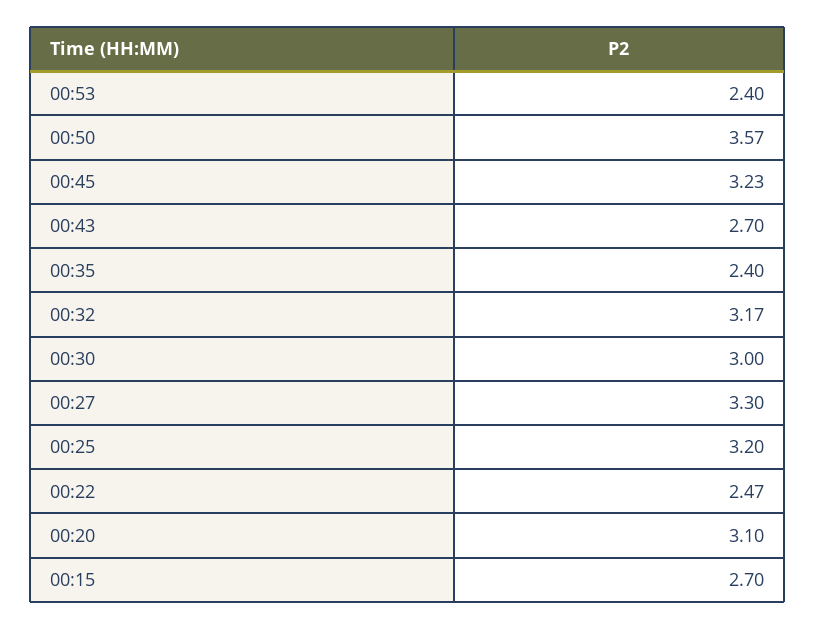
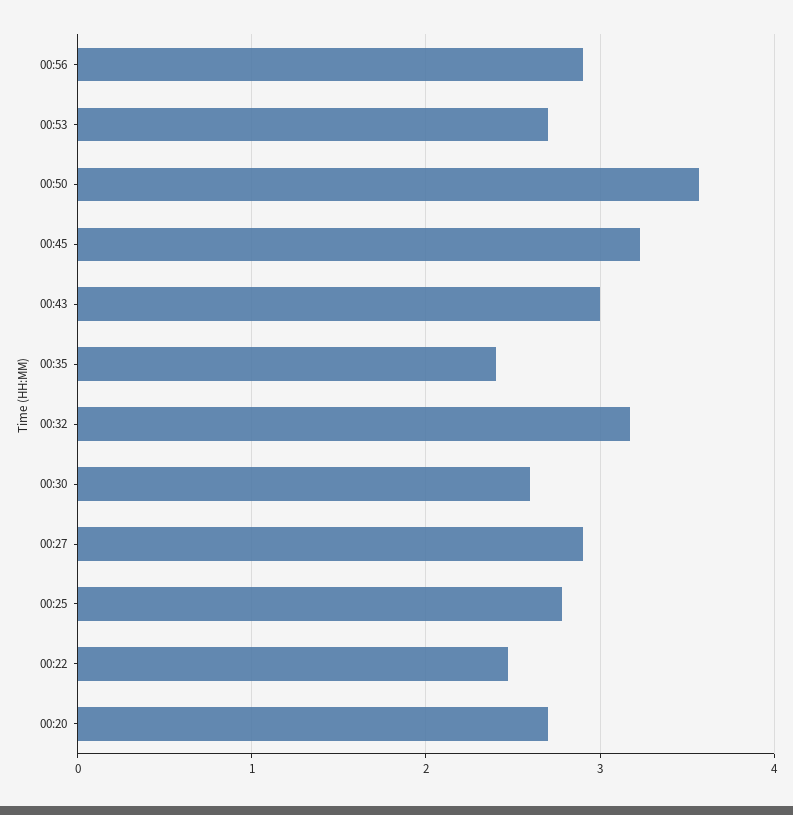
00:53: 2.4 -> 2.7
00:43: 2.7 -> 3
00:30: 3 -> 2.6
00:27: 3.3 -> 2.9
00:25: 3.2 -> 2.8
00:20: 3.1 -> 2.7
00:15: 2.7 -> none
00:56: none -> 2.9

